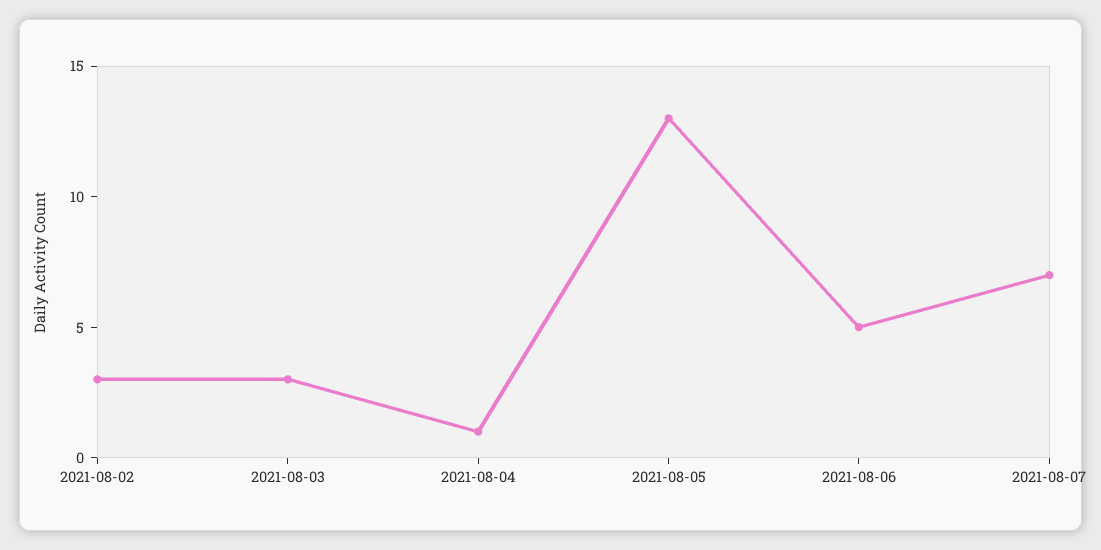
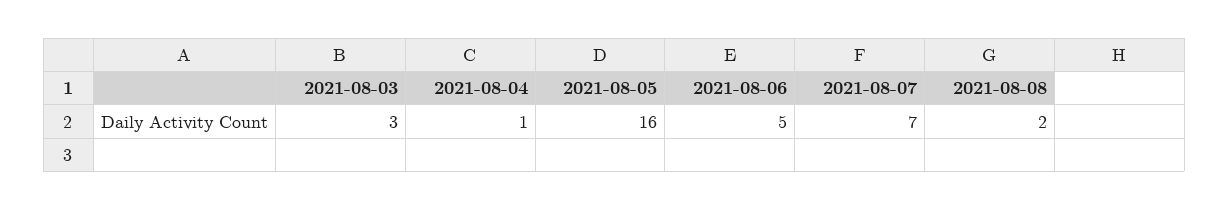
2021-08-02: 3 -> none
2021-08-05: 13 -> 16
2021-08-08: none -> 2

